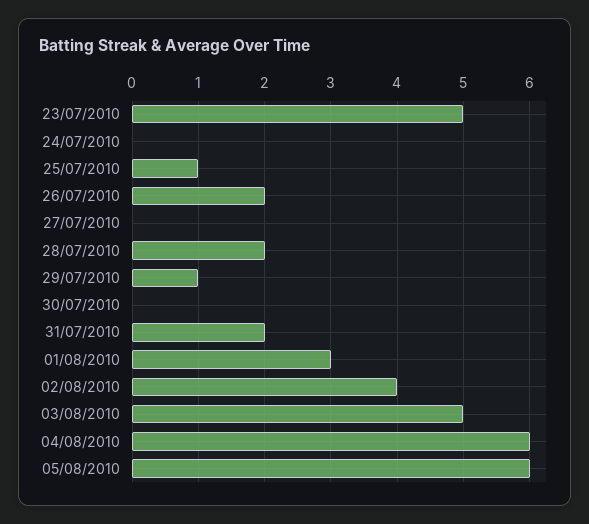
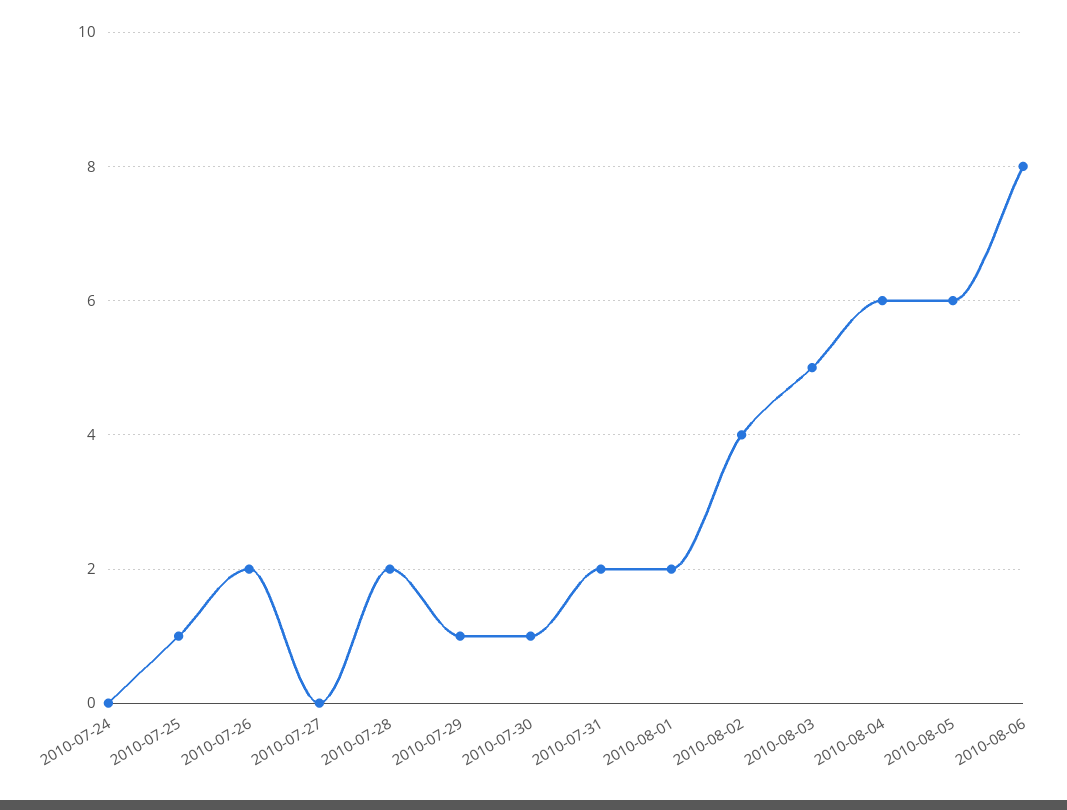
23/07/2010: 5 -> none
30/07/2010: 0 -> 1
01/08/2010: 3 -> 2
2010-08-06: none -> 8

